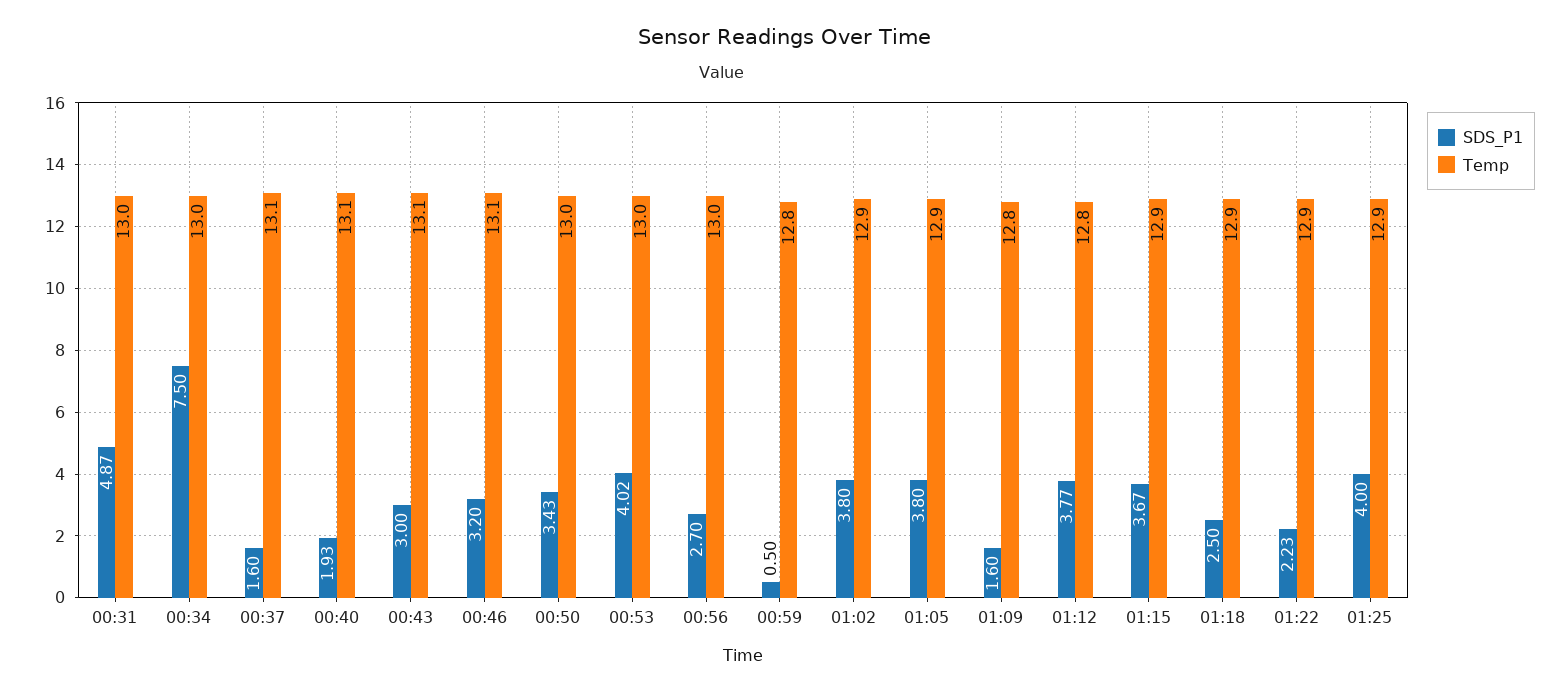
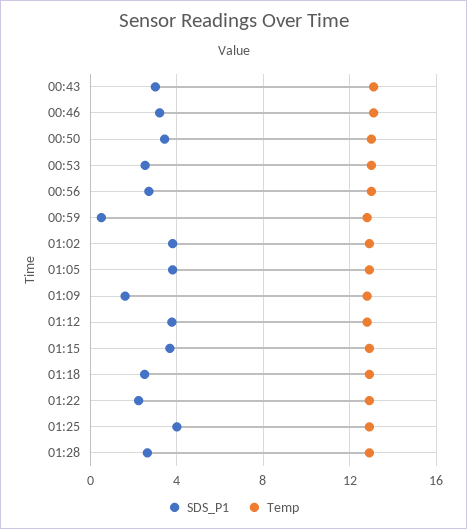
SDS_P1, 00:31: 4.87 -> none
Temp, 00:31: 13 -> none
SDS_P1, 00:34: 7.5 -> none
Temp, 00:34: 13 -> none
SDS_P1, 00:37: 1.6 -> none
Temp, 00:37: 13.1 -> none
SDS_P1, 00:40: 1.93 -> none
Temp, 00:40: 13.1 -> none
SDS_P1, 00:53: 4.02 -> 2.5
SDS_P1, 01:28: none -> 2.5
Temp, 01:28: none -> 13

